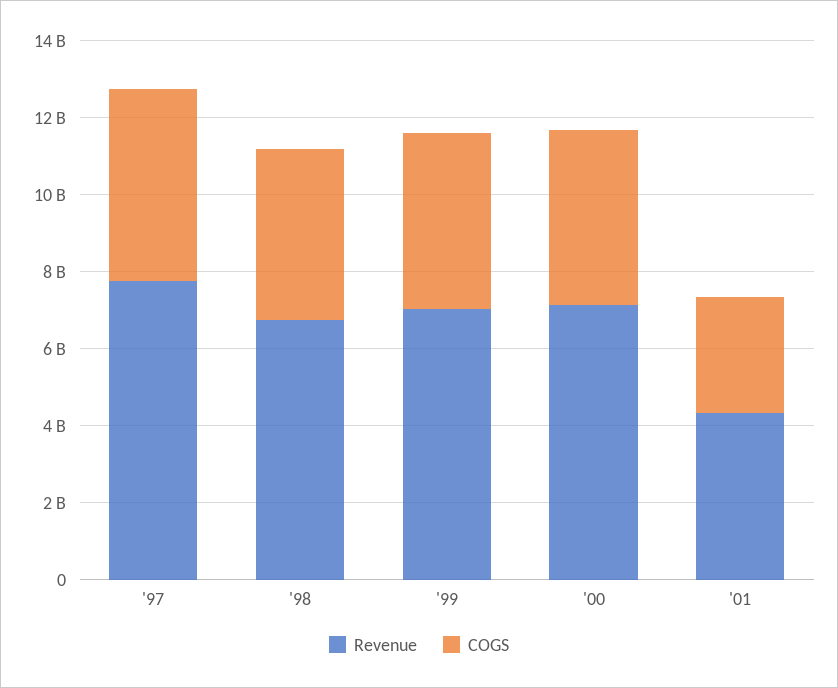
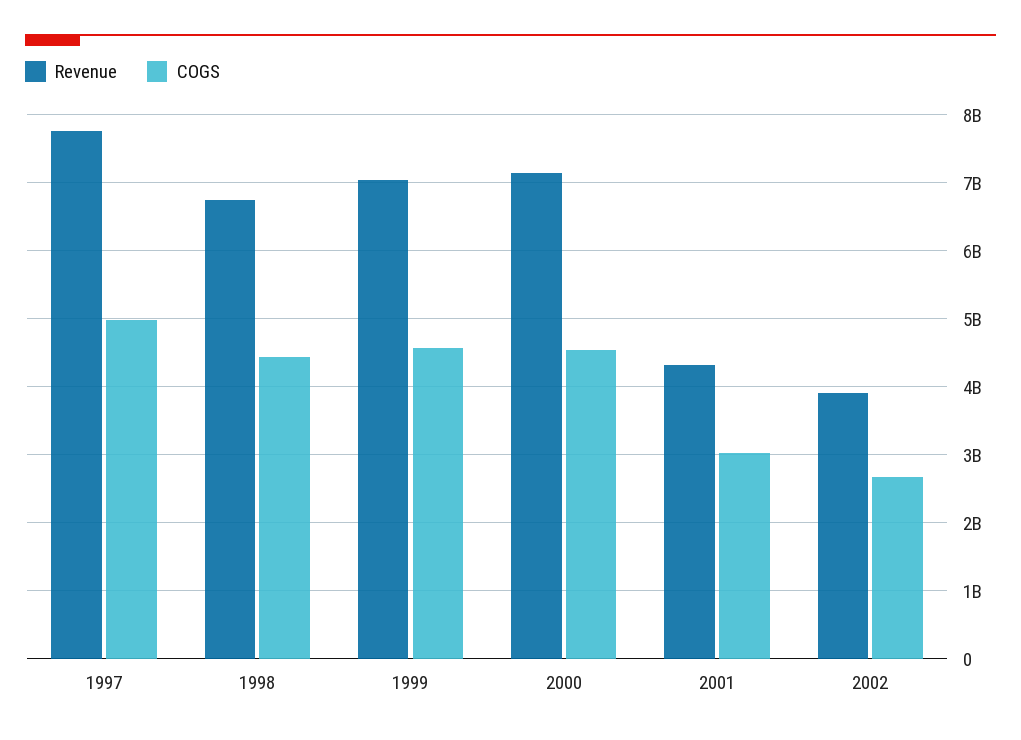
Revenue, 2002: none -> 3900000000
COGS, 2002: none -> 2700000000

